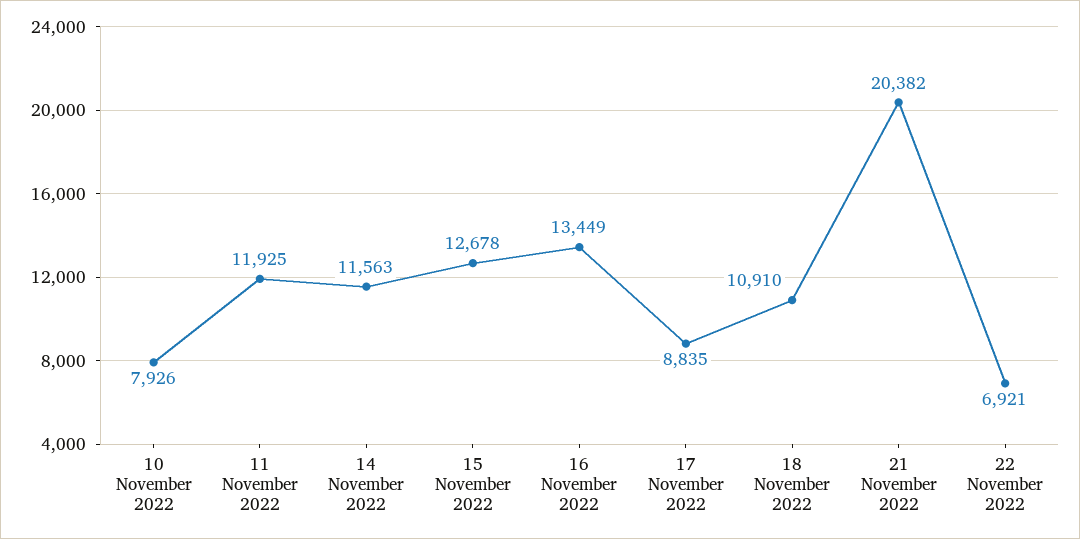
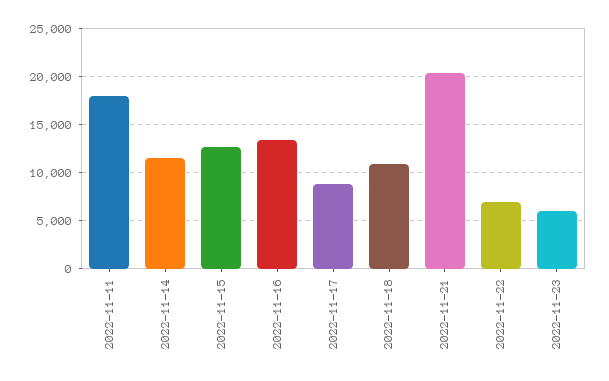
10 November 2022: 7926 -> none
11 November 2022: 11925 -> 18000
2022-11-23: none -> 6000

